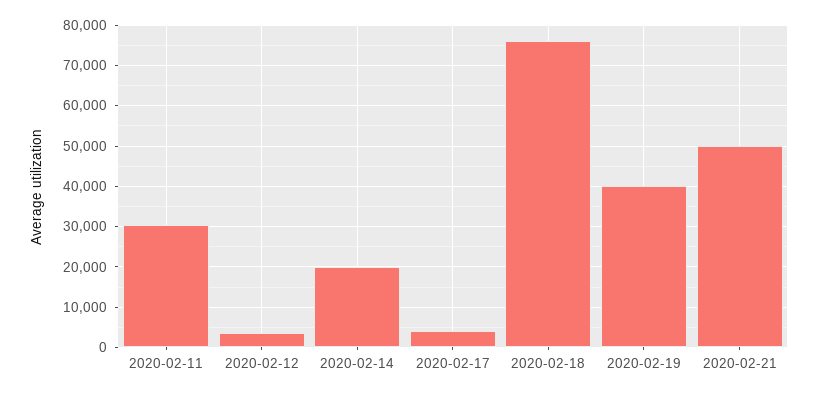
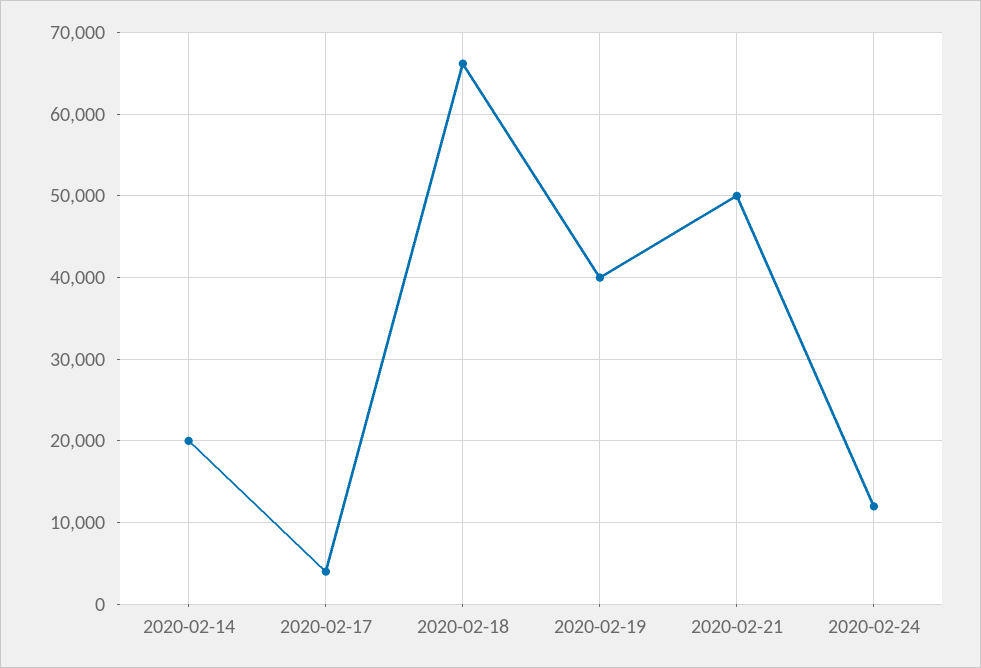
2020-02-11: 30000 -> none
2020-02-12: 4000 -> none
2020-02-18: 76000 -> 66000
2020-02-24: none -> 12000

